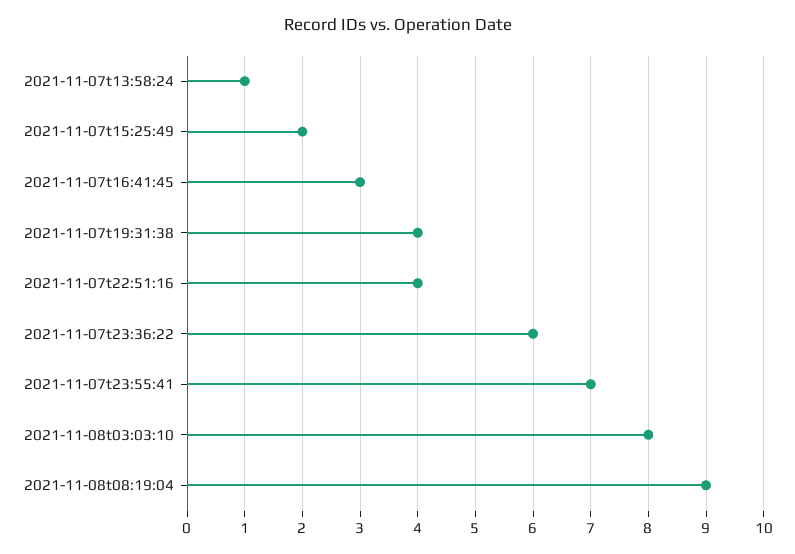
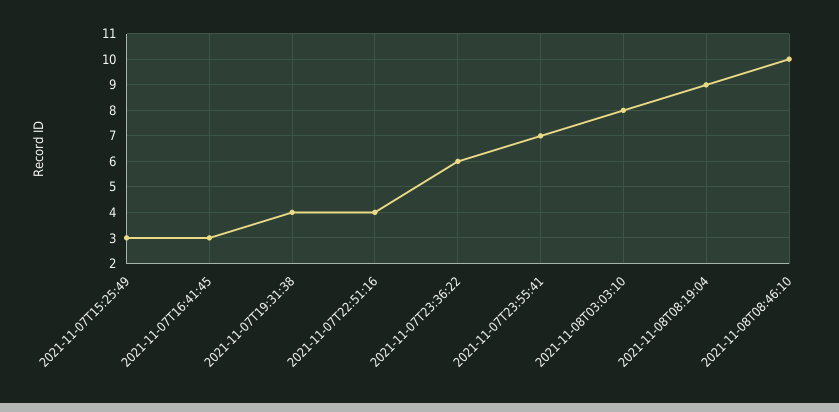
2021-11-07t13:58:24: 1 -> none
2021-11-07t15:25:49: 2 -> 3
2021-11-08T08:46:10: none -> 10

